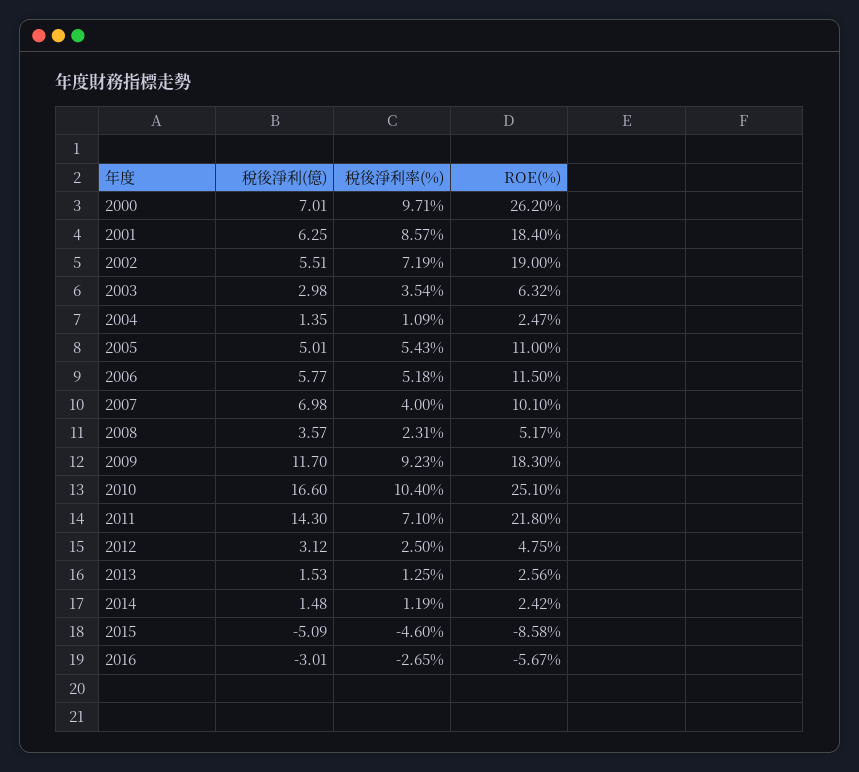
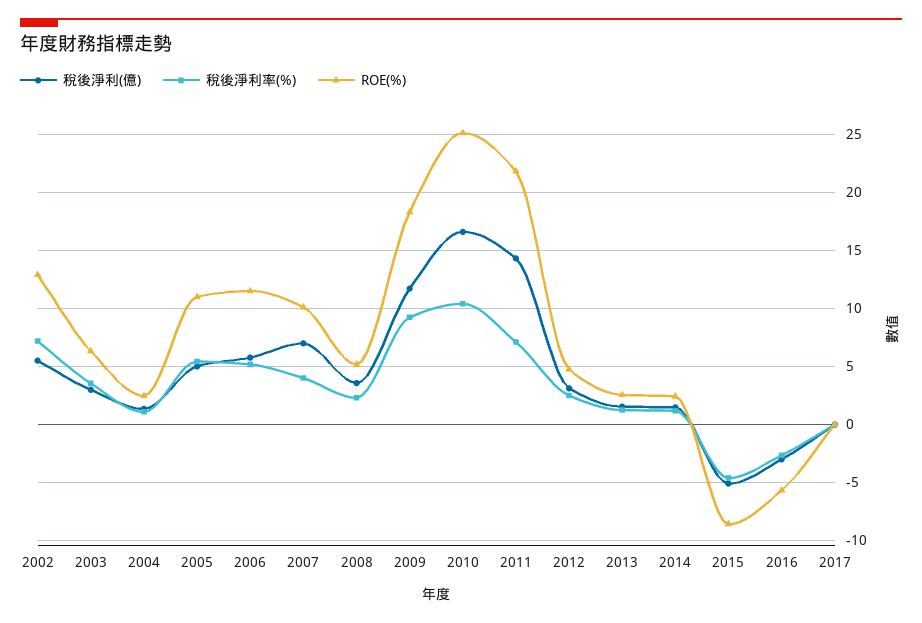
稅後淨利(億), 2000: 7.01 -> none
稅後淨利率(%), 2000: 9.71 -> none
ROE(%), 2000: 26.2 -> none
稅後淨利(億), 2001: 6.25 -> none
稅後淨利率(%), 2001: 8.57 -> none
ROE(%), 2001: 18.4 -> none
ROE(%), 2002: 19 -> 13
稅後淨利(億), 2017: none -> 0
稅後淨利率(%), 2017: none -> 0
ROE(%), 2017: none -> 0

